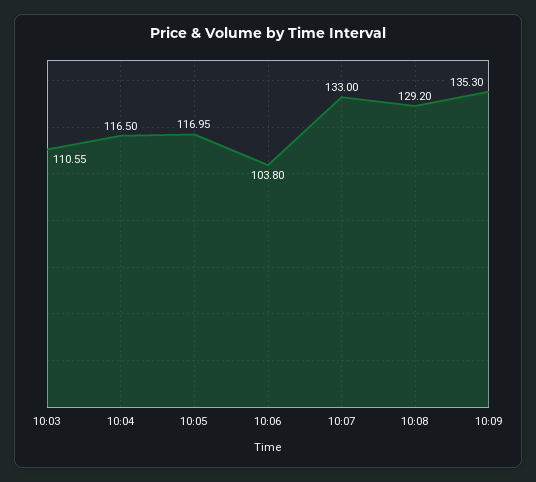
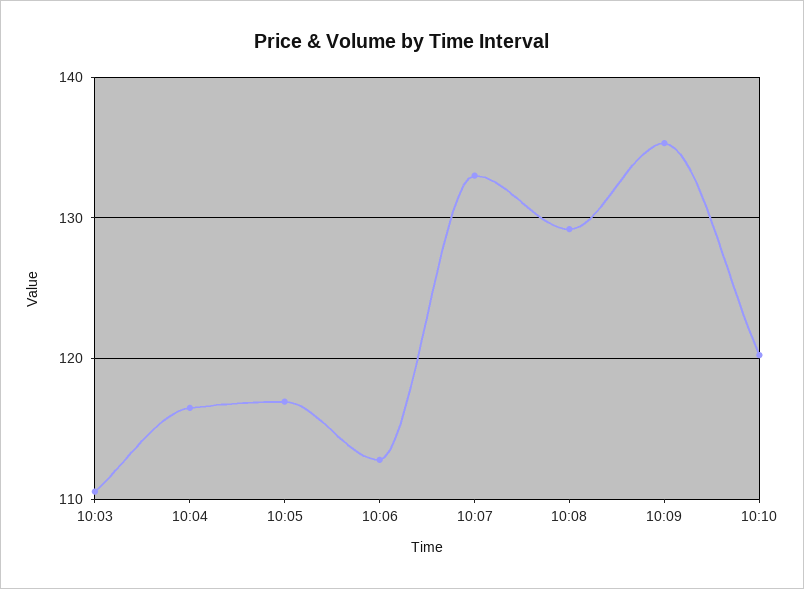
10:06: 103.8 -> 113
10:10: none -> 120

